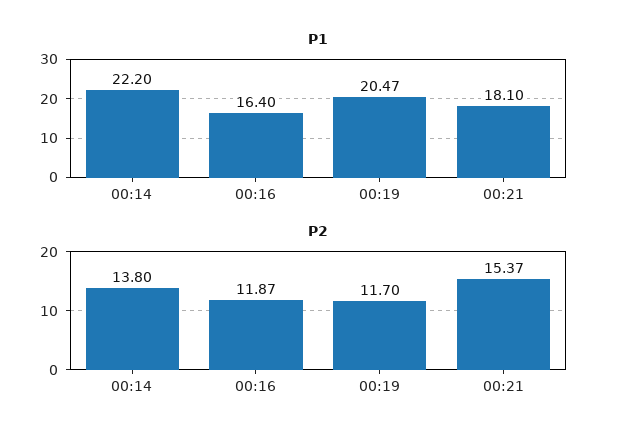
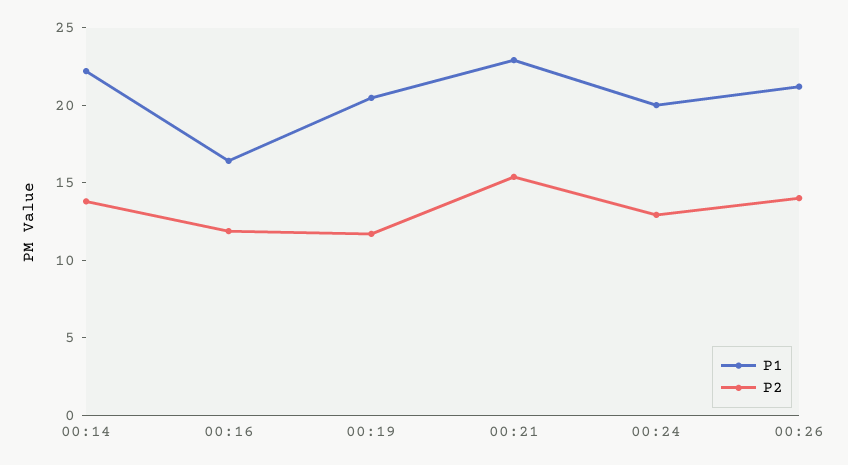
P1, 00:21: 18.1 -> 23
P1, 00:24: none -> 20
P2, 00:24: none -> 13
P1, 00:26: none -> 21
P2, 00:26: none -> 14

